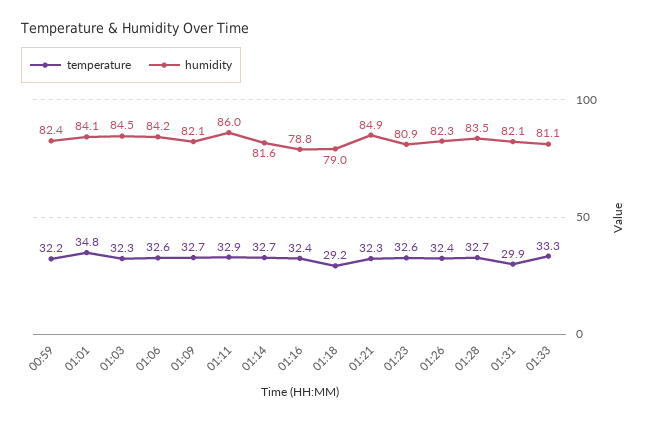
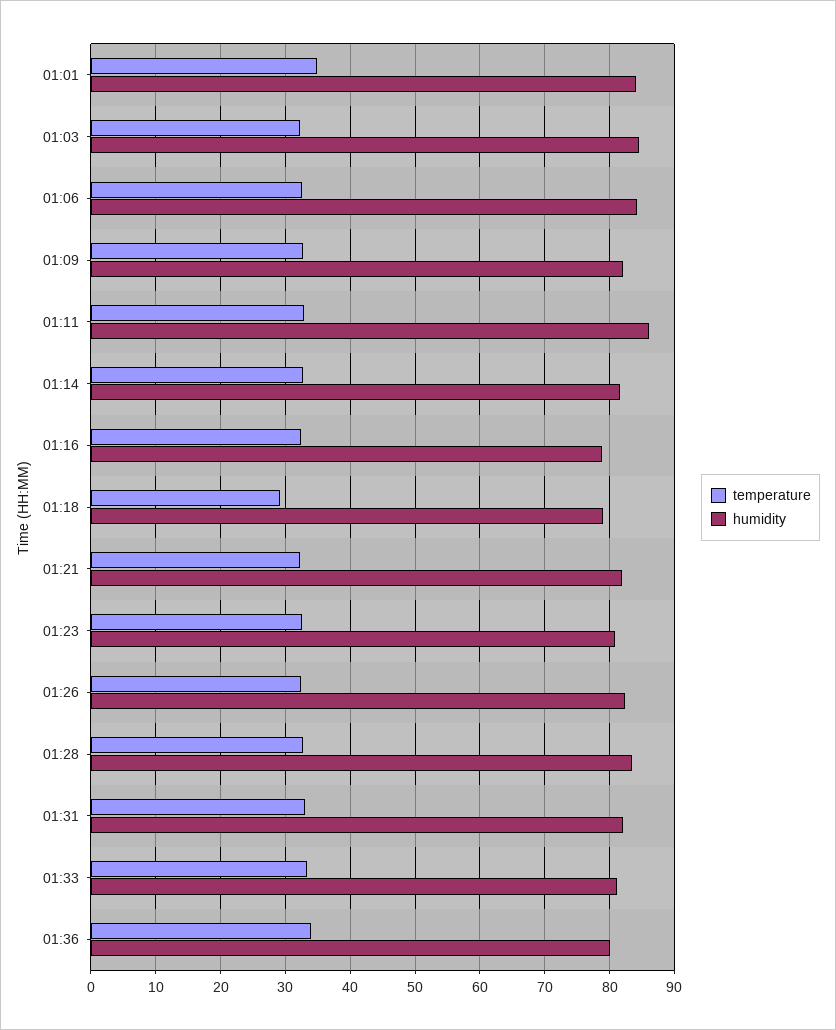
temperature, 00:59: 32.2 -> none
humidity, 00:59: 82.4 -> none
humidity, 01:21: 84.9 -> 82
temperature, 01:31: 29.9 -> 33
temperature, 01:36: none -> 34
humidity, 01:36: none -> 80

